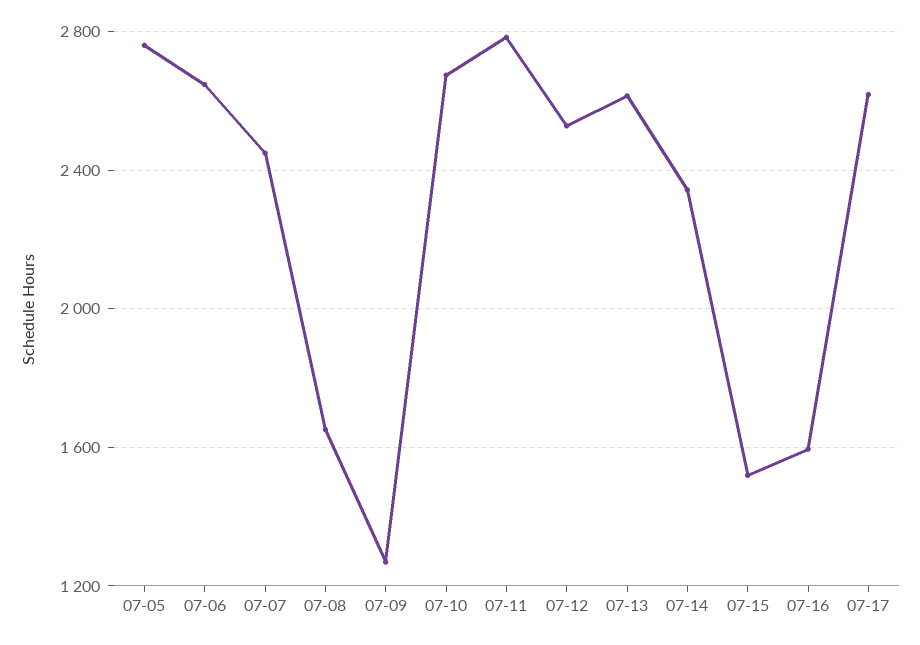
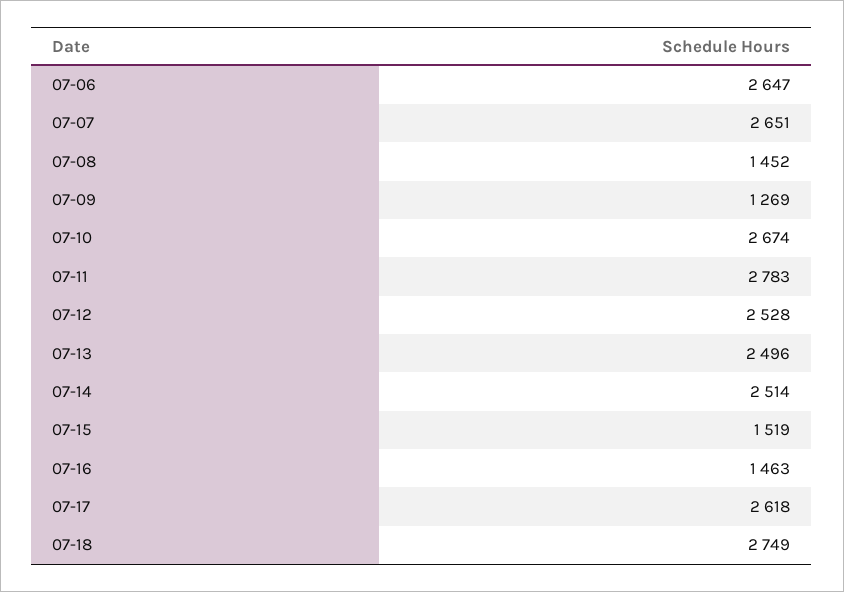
07-05: 2750 -> none
07-07: 2450 -> 2651
07-08: 1650 -> 1452
07-13: 2600 -> 2496
07-14: 2350 -> 2514
07-16: 1600 -> 1463
07-18: none -> 2749

